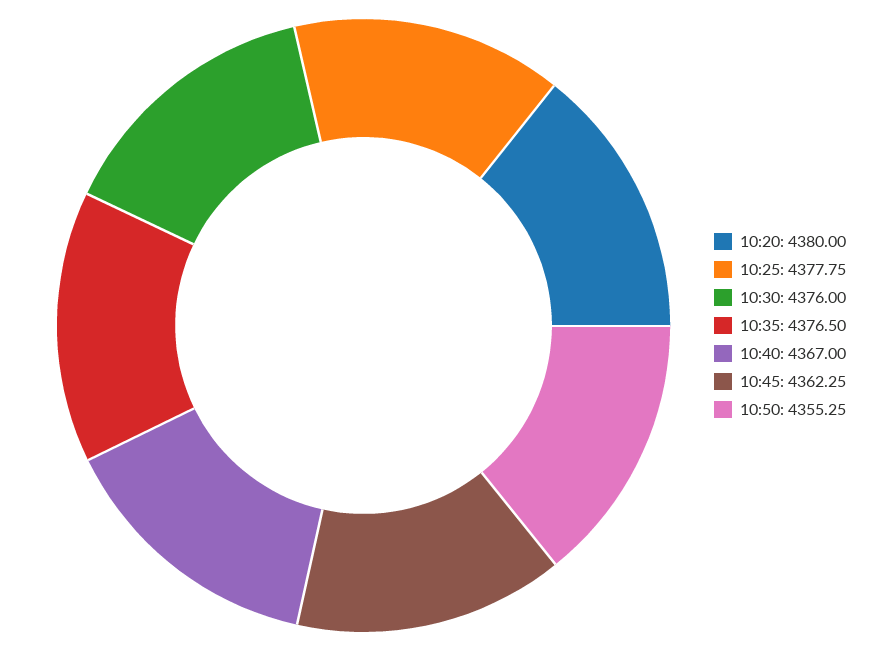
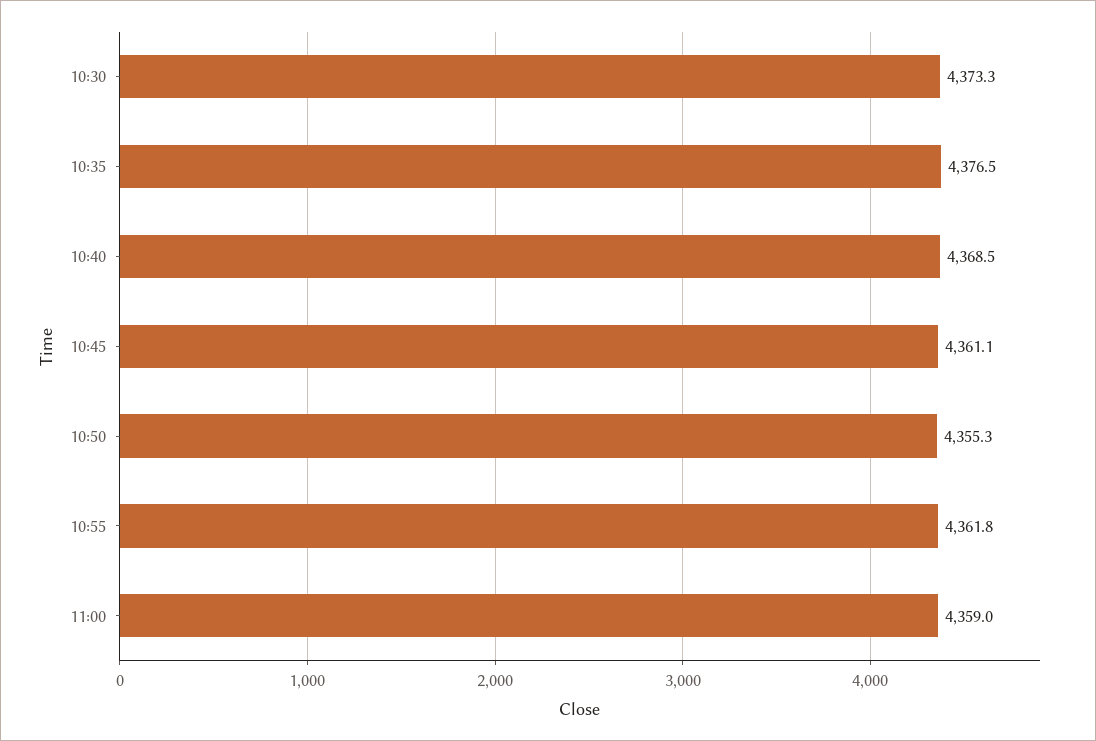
10:20: 4380 -> none
10:25: 4377.75 -> none
10:30: 4376 -> 4373.3
10:40: 4367 -> 4368.5
10:45: 4362.25 -> 4361.1
10:55: none -> 4361.8
11:00: none -> 4359

